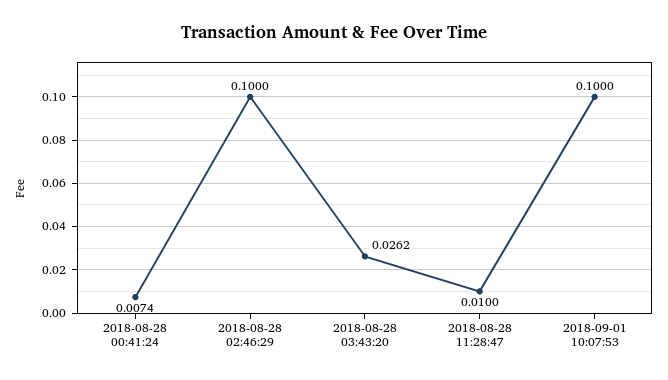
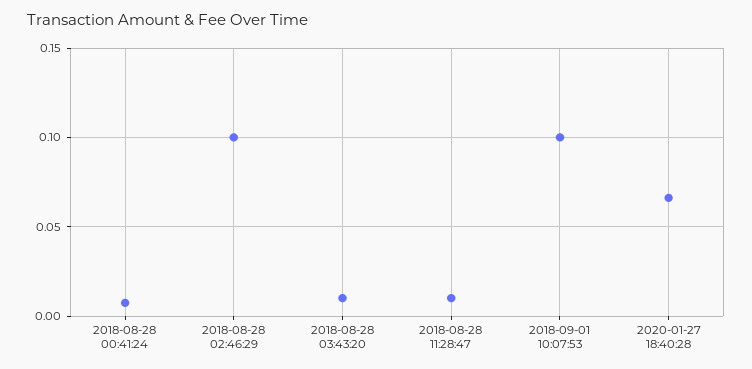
2018-08-28 03:43:20: 0.0262 -> 0.01
2020-01-27 18:40:28: none -> 0.065

